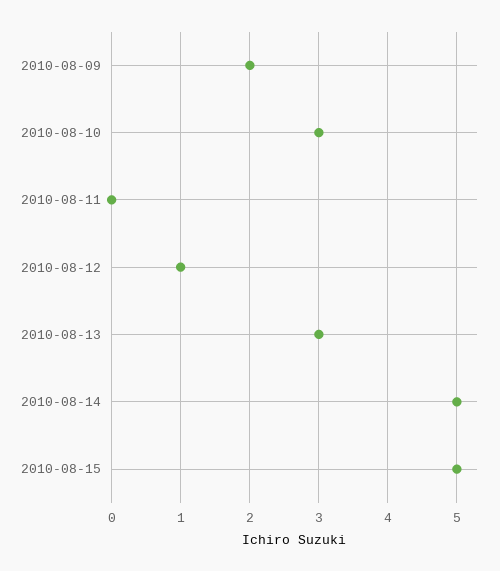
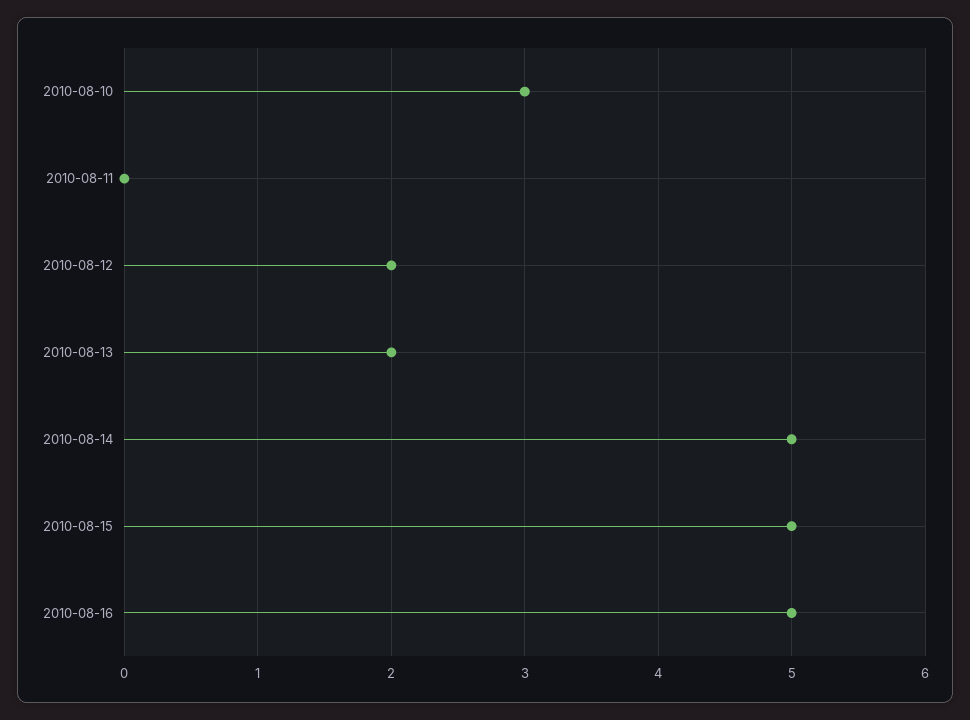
2010-08-09: 2 -> none
2010-08-12: 1 -> 2
2010-08-13: 3 -> 2
2010-08-16: none -> 5

